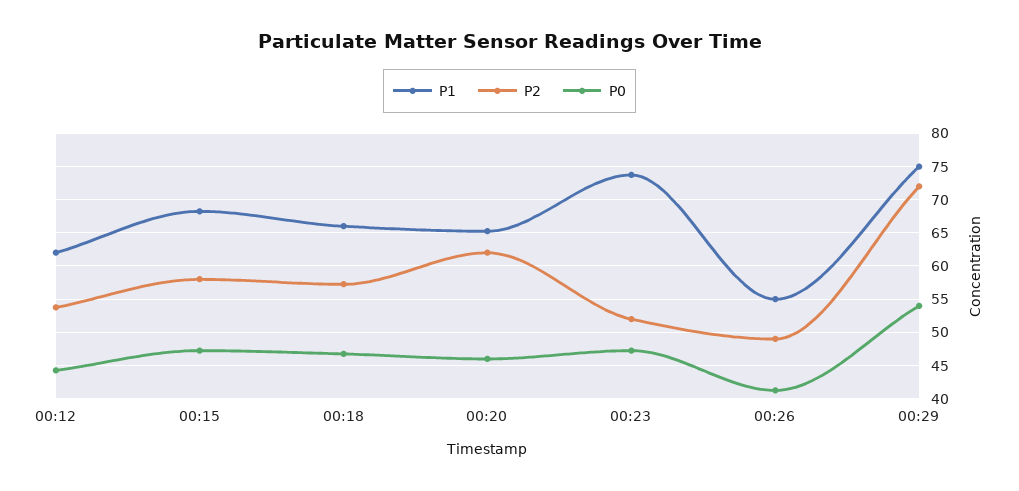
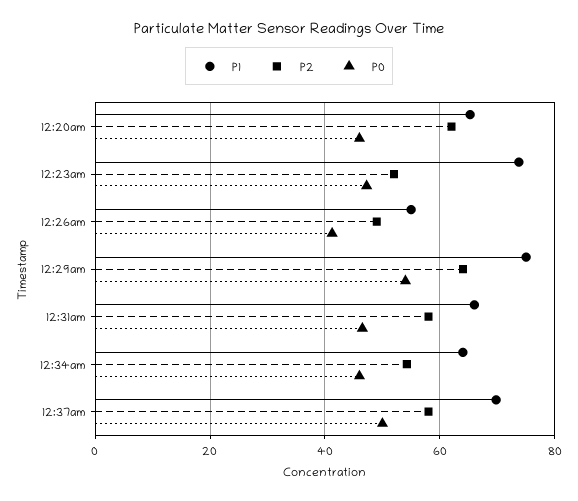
P1, 00:12: 62 -> none
P2, 00:12: 54 -> none
P0, 00:12: 44 -> none
P1, 00:15: 68 -> none
P2, 00:15: 58 -> none
P0, 00:15: 47 -> none
P1, 00:18: 66 -> none
P2, 00:18: 57 -> none
P0, 00:18: 47 -> none
P2, 00:29: 72 -> 64
P1, 12:31am: none -> 66
P2, 12:31am: none -> 58
P0, 12:31am: none -> 46
P1, 12:34am: none -> 64
P2, 12:34am: none -> 54
P0, 12:34am: none -> 46
P1, 12:37am: none -> 70
P2, 12:37am: none -> 58
P0, 12:37am: none -> 50

